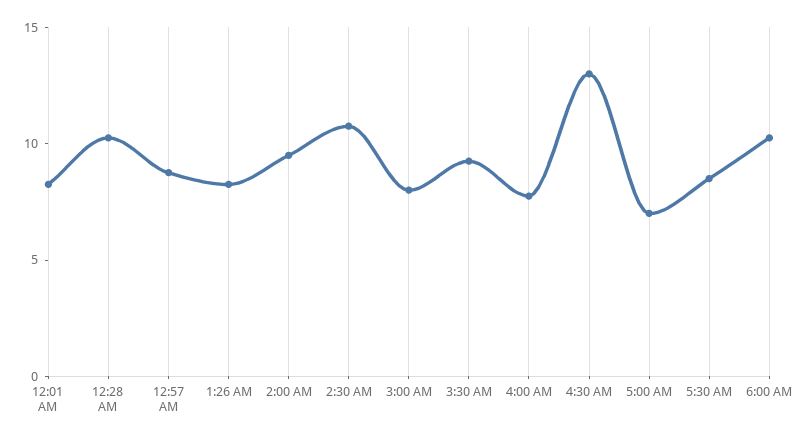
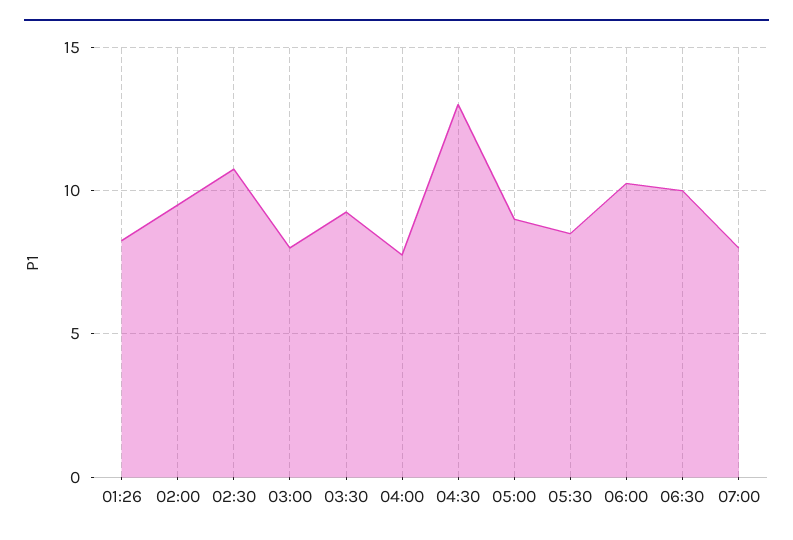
12:01 AM: 8 -> none
12:28 AM: 10 -> none
12:57 AM: 9 -> none
5:00 AM: 7 -> 9
06:30: none -> 10
07:00: none -> 8

